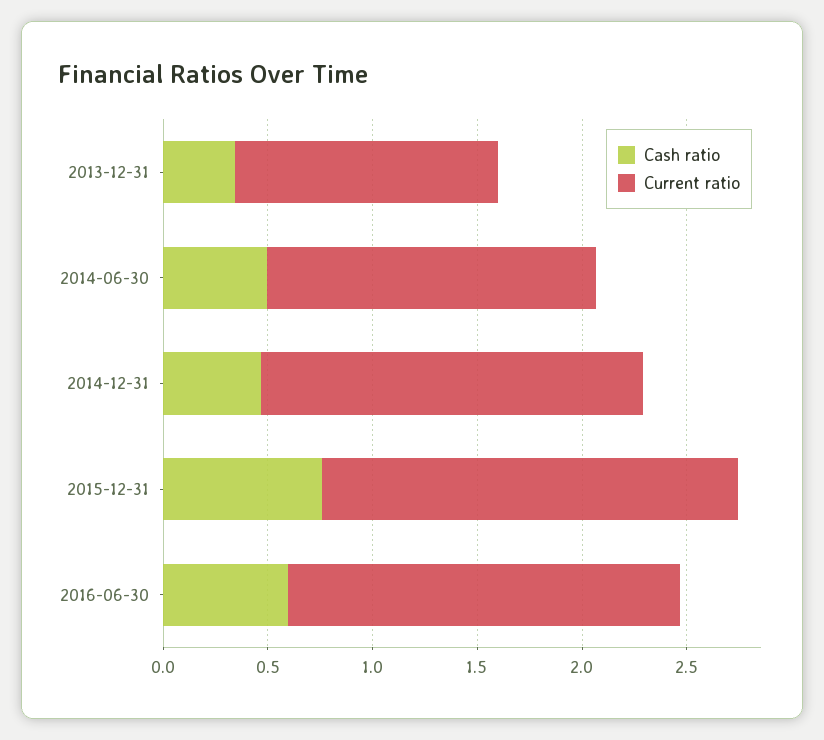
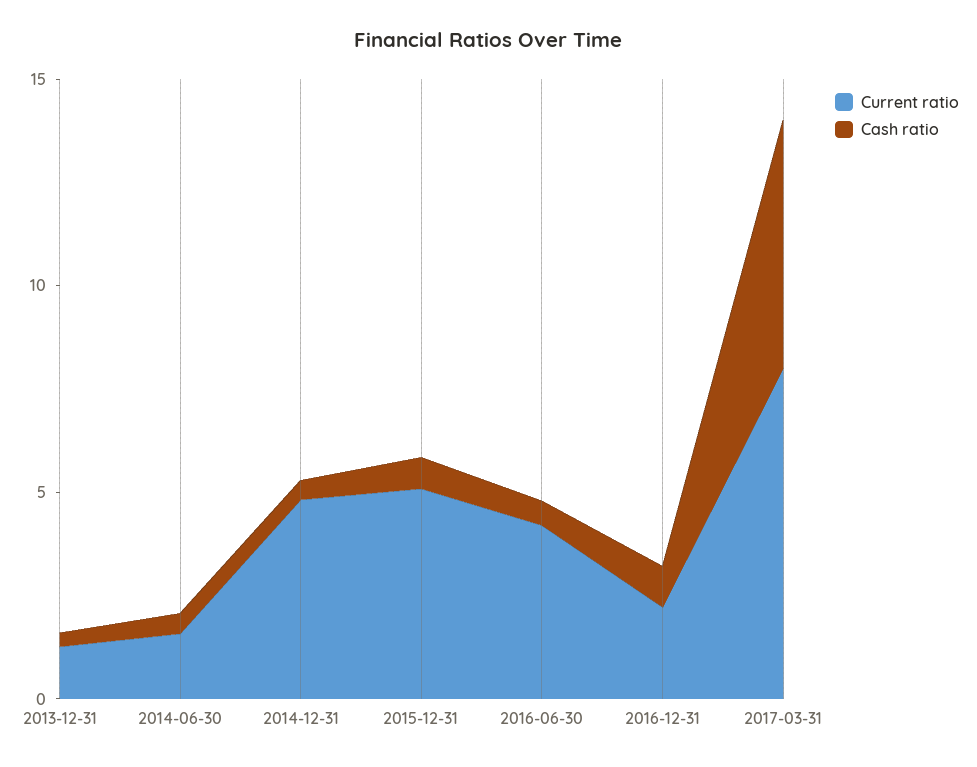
Current ratio, 2014-12-31: 1.8 -> 5
Current ratio, 2015-12-31: 2 -> 5
Current ratio, 2016-06-30: 1.9 -> 4
Current ratio, 2016-12-31: none -> 2
Cash ratio, 2016-12-31: none -> 1
Current ratio, 2017-03-31: none -> 8
Cash ratio, 2017-03-31: none -> 6

